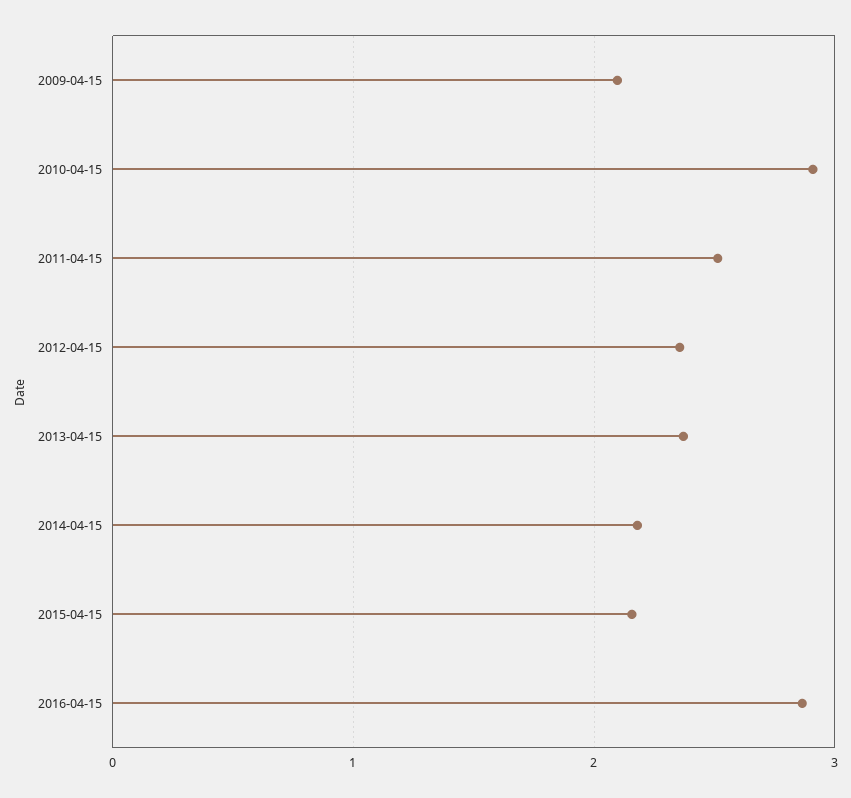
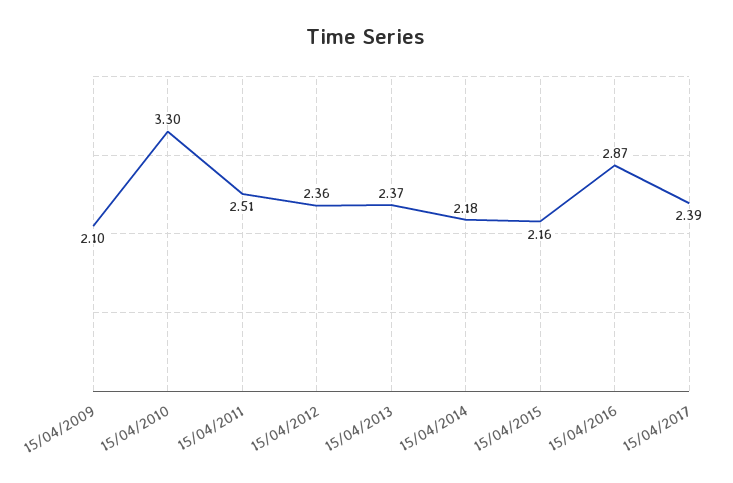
2010-04-15: 2.9 -> 3.3
15/04/2017: none -> 2.39

